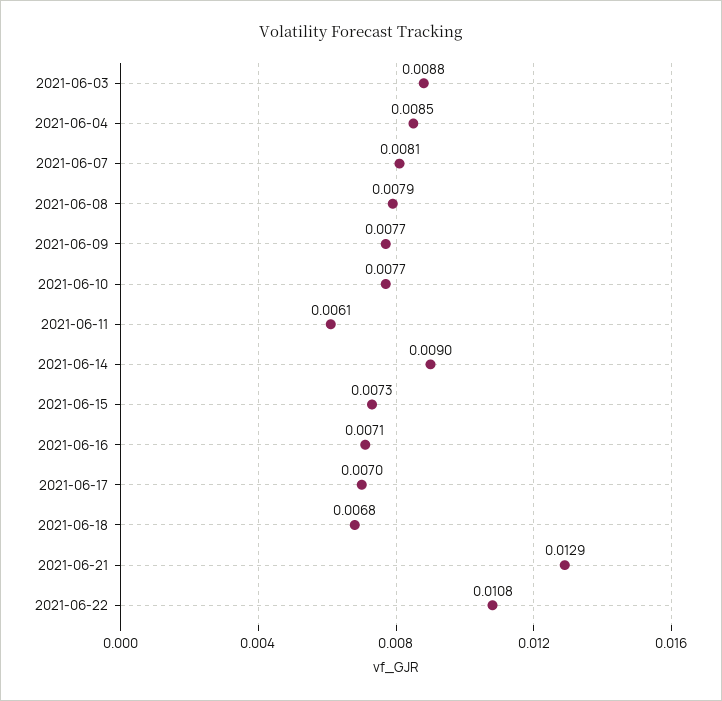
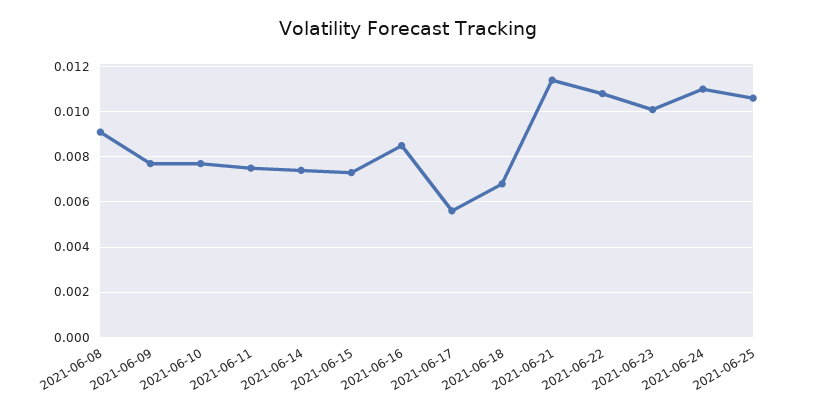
2021-06-03: 0.0088 -> none
2021-06-04: 0.0085 -> none
2021-06-07: 0.0081 -> none
2021-06-08: 0.0079 -> 0.009
2021-06-11: 0.0061 -> 0.0075
2021-06-14: 0.009 -> 0.0075
2021-06-16: 0.0071 -> 0.0085
2021-06-17: 0.007 -> 0.0055
2021-06-21: 0.0129 -> 0.0115
2021-06-23: none -> 0.01
2021-06-24: none -> 0.011
2021-06-25: none -> 0.0105

